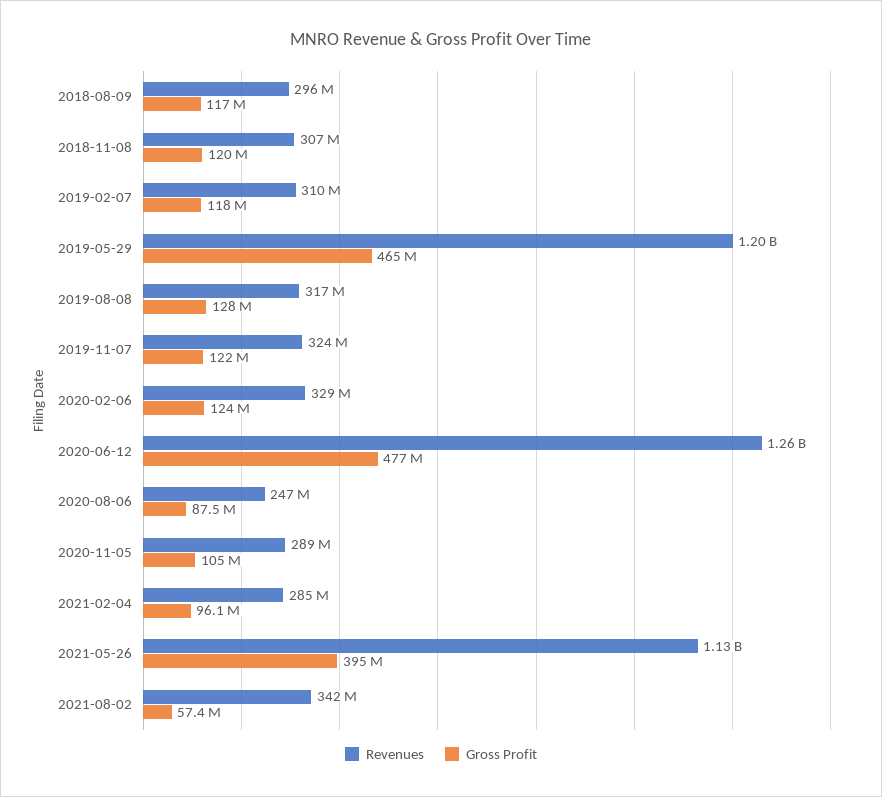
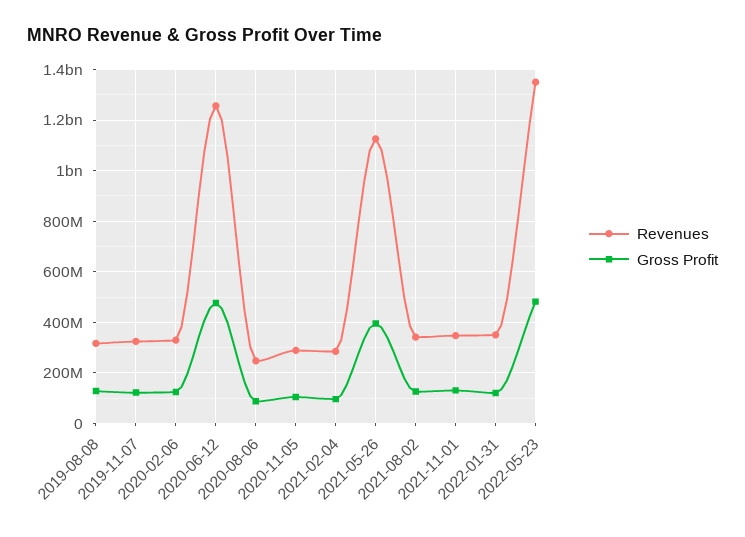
Revenues, 2018-08-09: 296000000 -> none
Gross Profit, 2018-08-09: 117000000 -> none
Revenues, 2018-11-08: 307000000 -> none
Gross Profit, 2018-11-08: 120000000 -> none
Revenues, 2019-02-07: 310000000 -> none
Gross Profit, 2019-02-07: 118000000 -> none
Revenues, 2019-05-29: 1200000000 -> none
Gross Profit, 2019-05-29: 465000000 -> none
Gross Profit, 2021-08-02: 57400000 -> 125000000
Revenues, 2021-11-01: none -> 350000000
Gross Profit, 2021-11-01: none -> 125000000
Revenues, 2022-01-31: none -> 350000000
Gross Profit, 2022-01-31: none -> 125000000
Revenues, 2022-05-23: none -> 1350000000
Gross Profit, 2022-05-23: none -> 475000000

